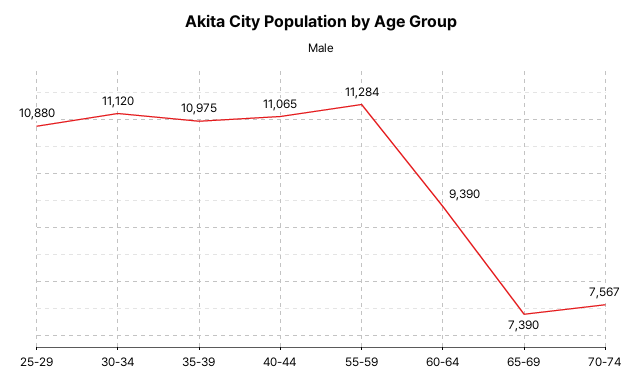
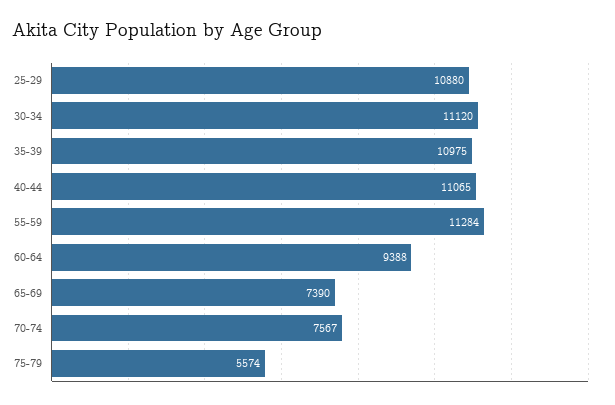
60-64: 9390 -> 9388
75-79: none -> 5574

